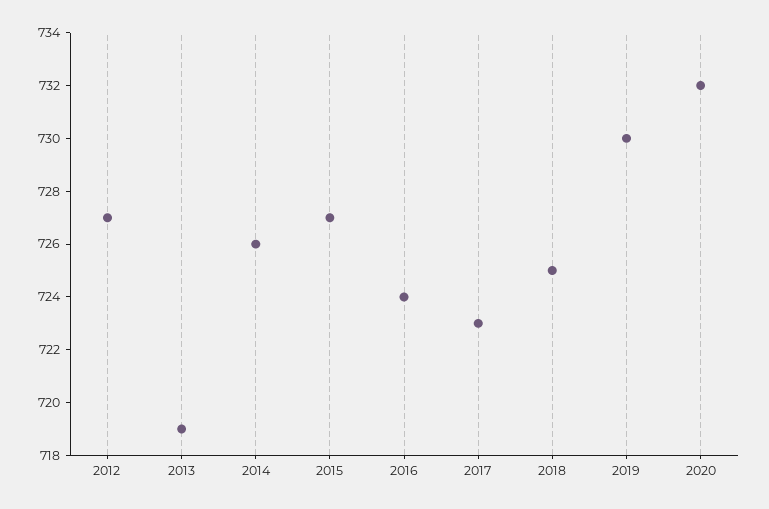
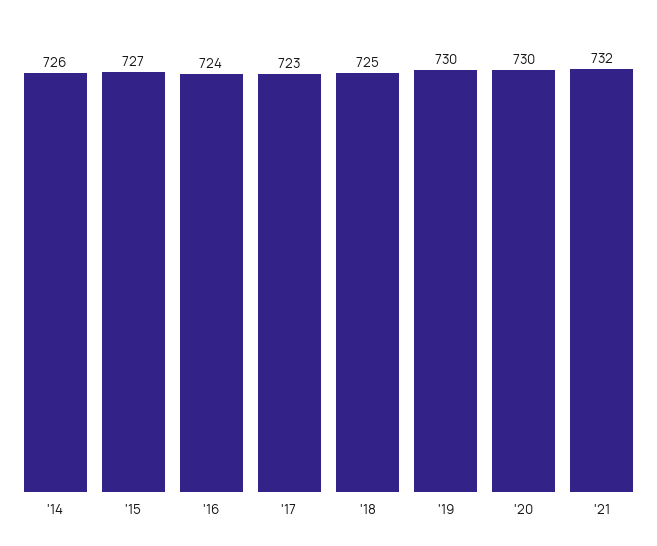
2012: 727 -> none
2013: 719 -> none
2020: 732 -> 730
'21: none -> 732

